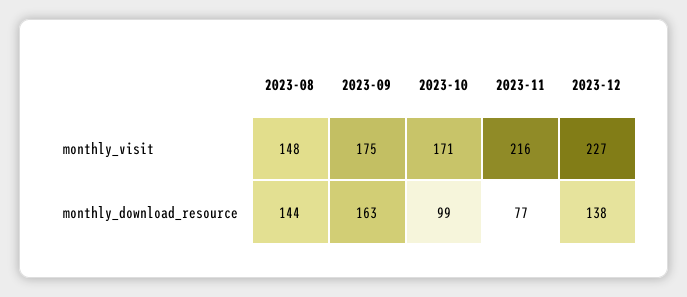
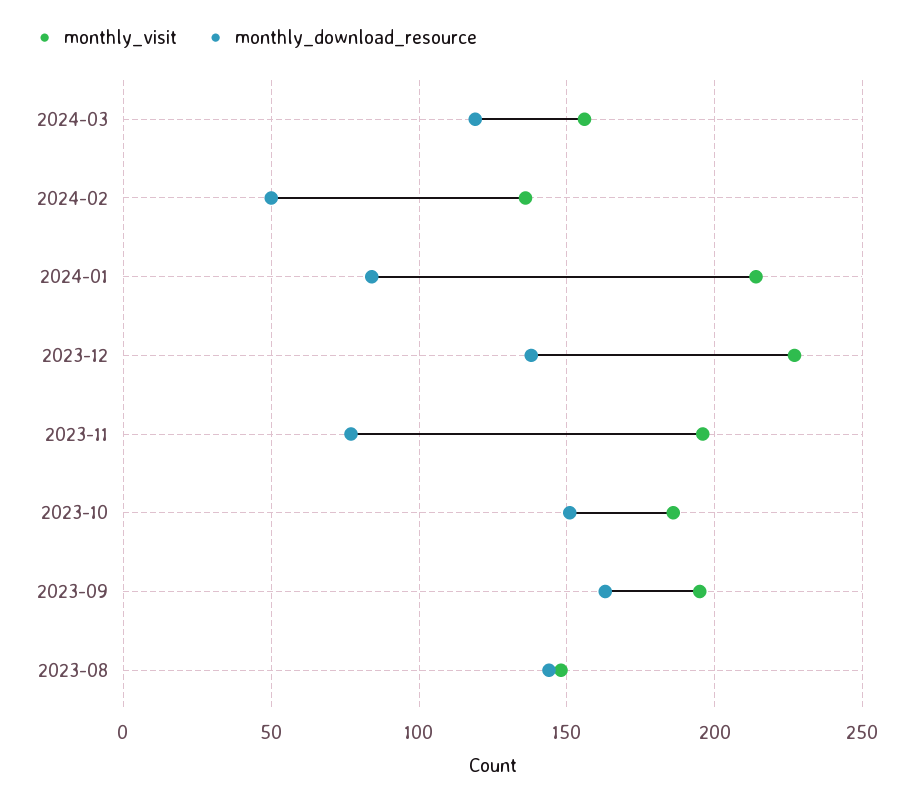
monthly_visit, 2023-09: 175 -> 195
monthly_visit, 2023-10: 171 -> 185
monthly_visit, 2023-11: 216 -> 195
monthly_download_resource, 2023-10: 99 -> 150
monthly_visit, 2024-03: none -> 155
monthly_download_resource, 2024-03: none -> 120
monthly_visit, 2024-02: none -> 135
monthly_download_resource, 2024-02: none -> 50
monthly_visit, 2024-01: none -> 215
monthly_download_resource, 2024-01: none -> 85

